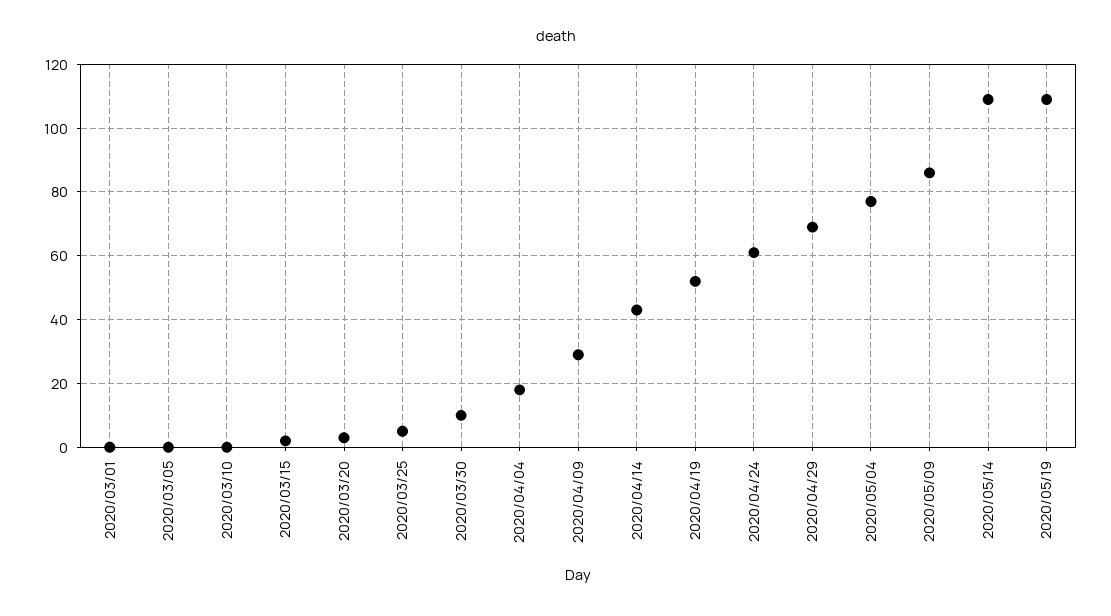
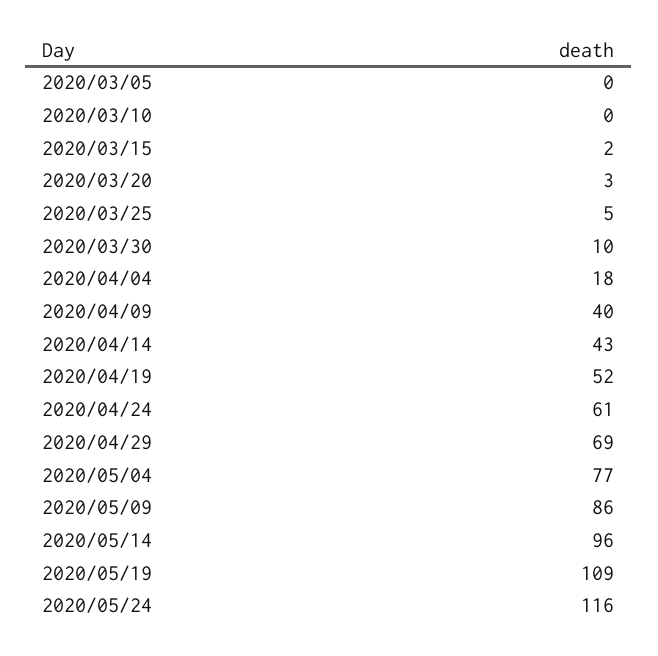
2020/03/01: 0 -> none
2020/04/09: 30 -> 40
2020/05/14: 110 -> 96
2020/05/24: none -> 116

